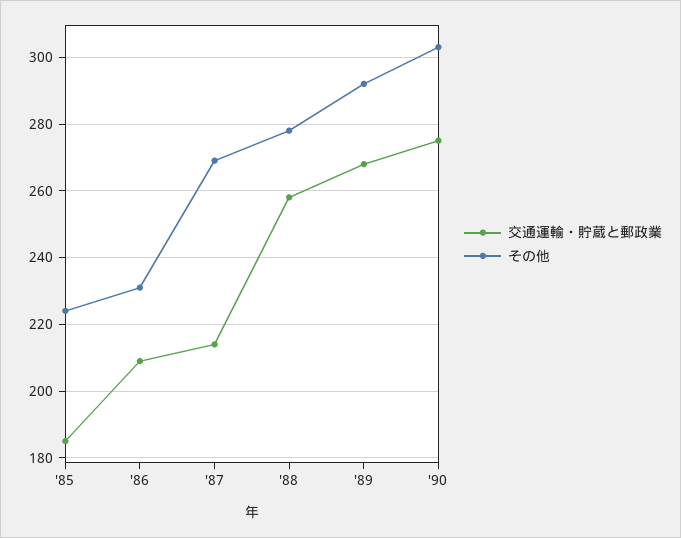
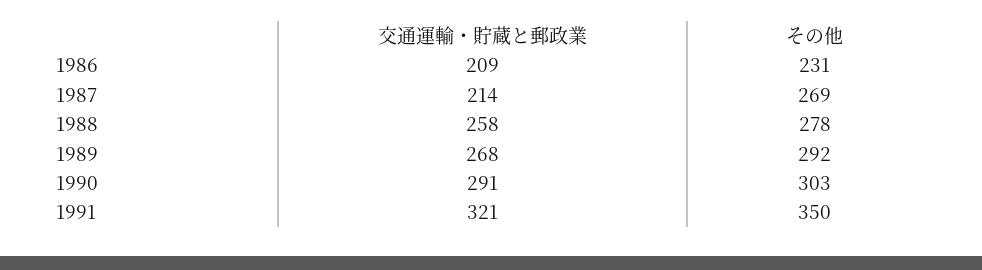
交通運輸・貯蔵と郵政業, '85: 185 -> none
その他, '85: 225 -> none
交通運輸・貯蔵と郵政業, '90: 275 -> 291
交通運輸・貯蔵と郵政業, 1991: none -> 321
その他, 1991: none -> 350

